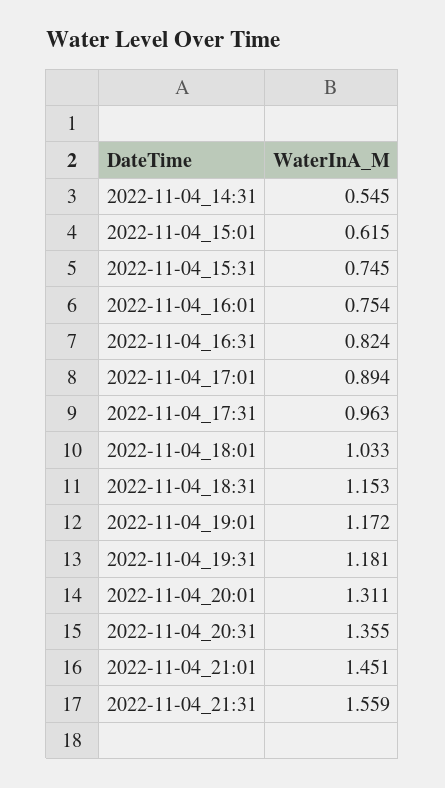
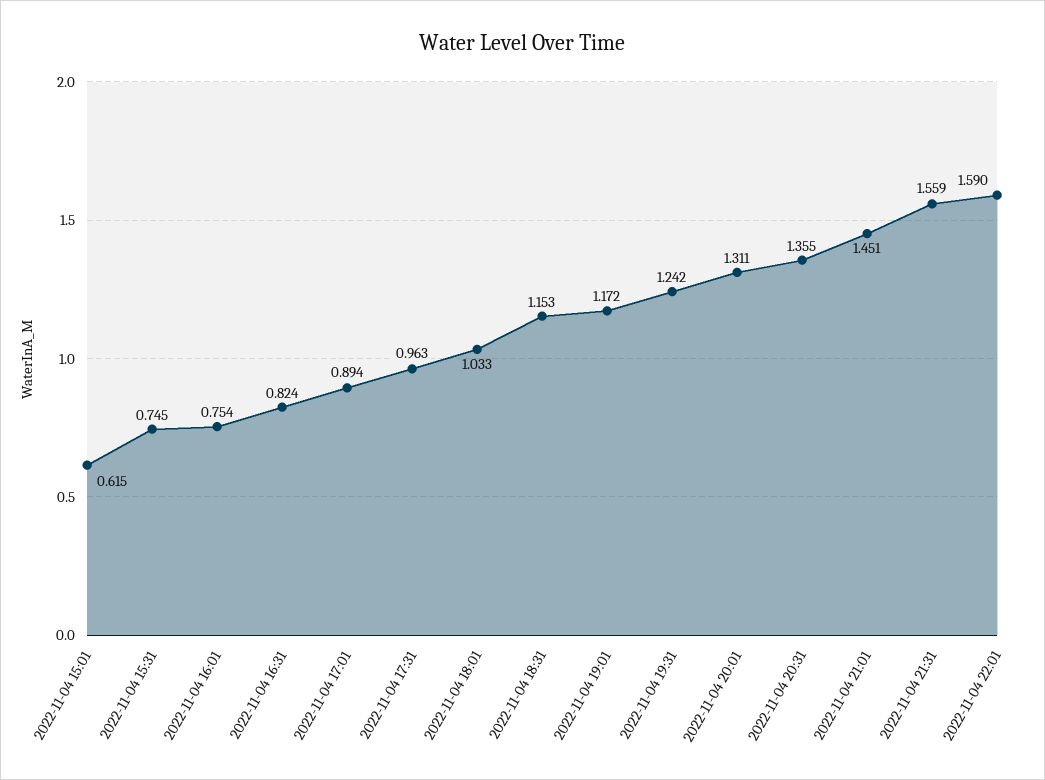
2022-11-04_14:31: 0.545 -> none
2022-11-04_19:31: 1.181 -> 1.242
2022-11-04 22:01: none -> 1.59

